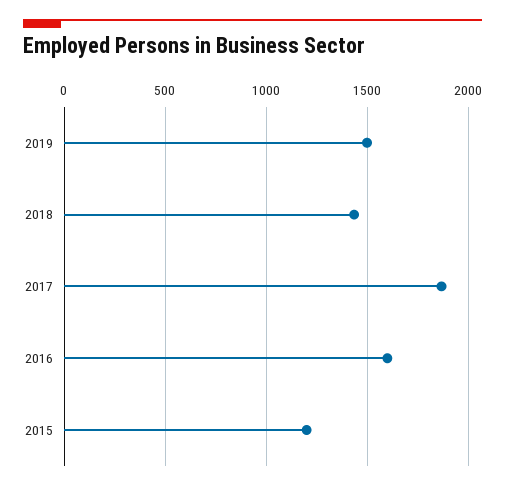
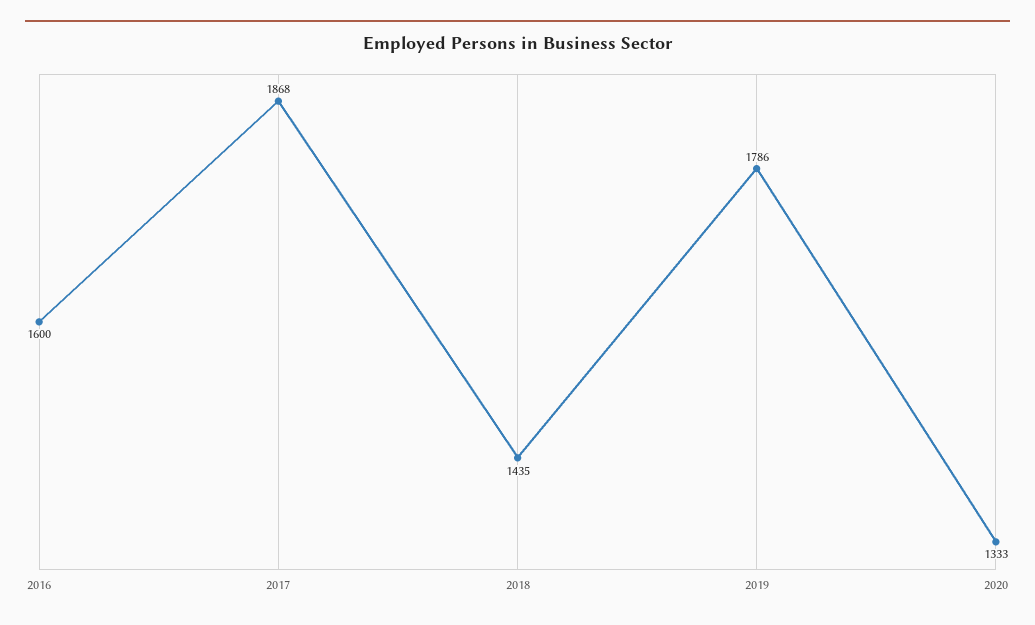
2019: 1500 -> 1786
2015: 1200 -> none
2020: none -> 1333

